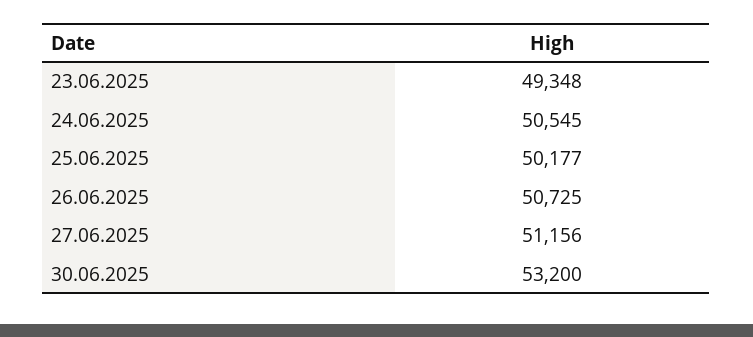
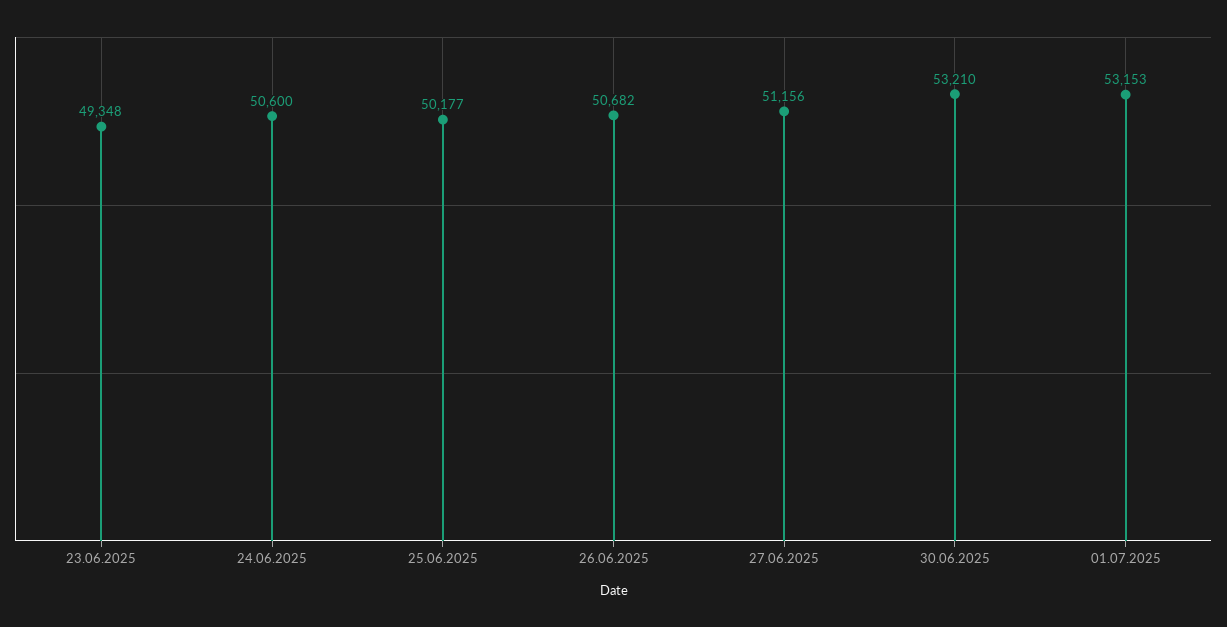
24.06.2025: 50545 -> 50600
26.06.2025: 50725 -> 50682
30.06.2025: 53200 -> 53210
01.07.2025: none -> 53153

